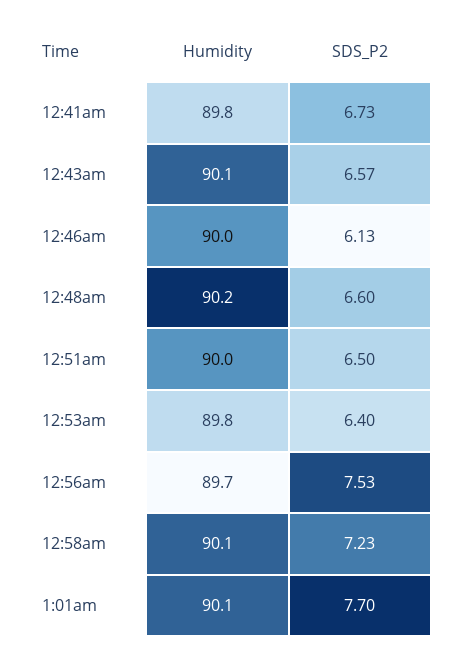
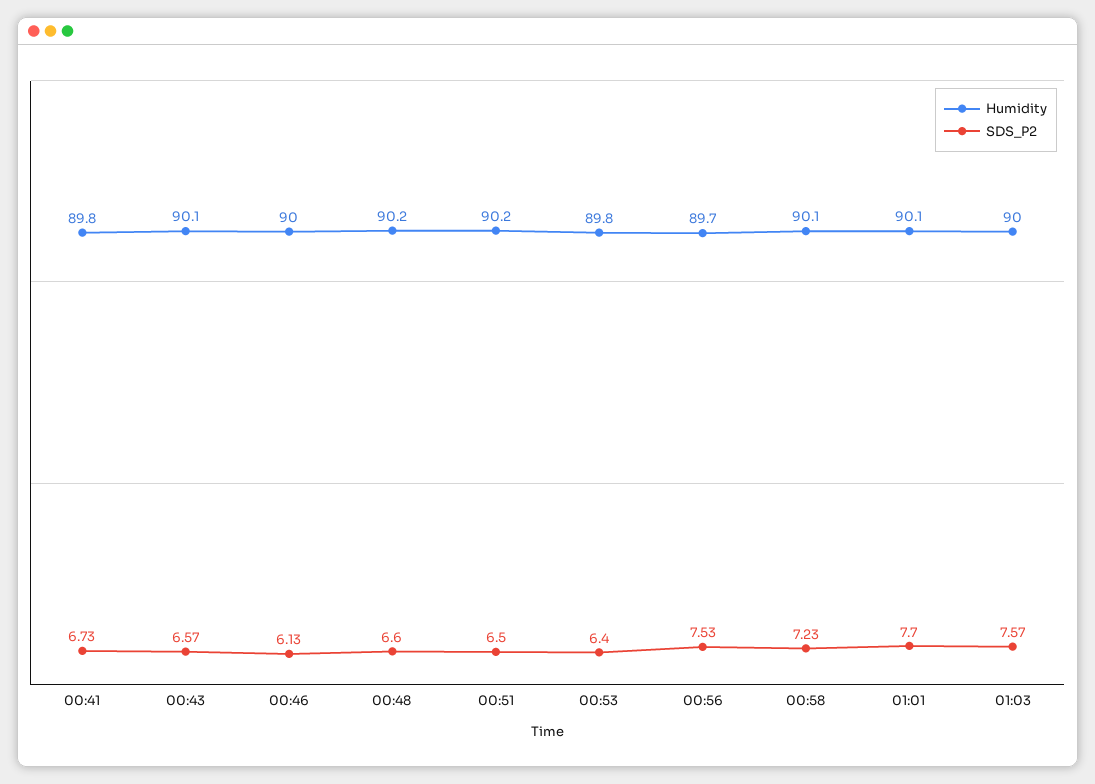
Humidity, 12:51am: 90 -> 90.2
Humidity, 01:03: none -> 90
SDS_P2, 01:03: none -> 7.57

